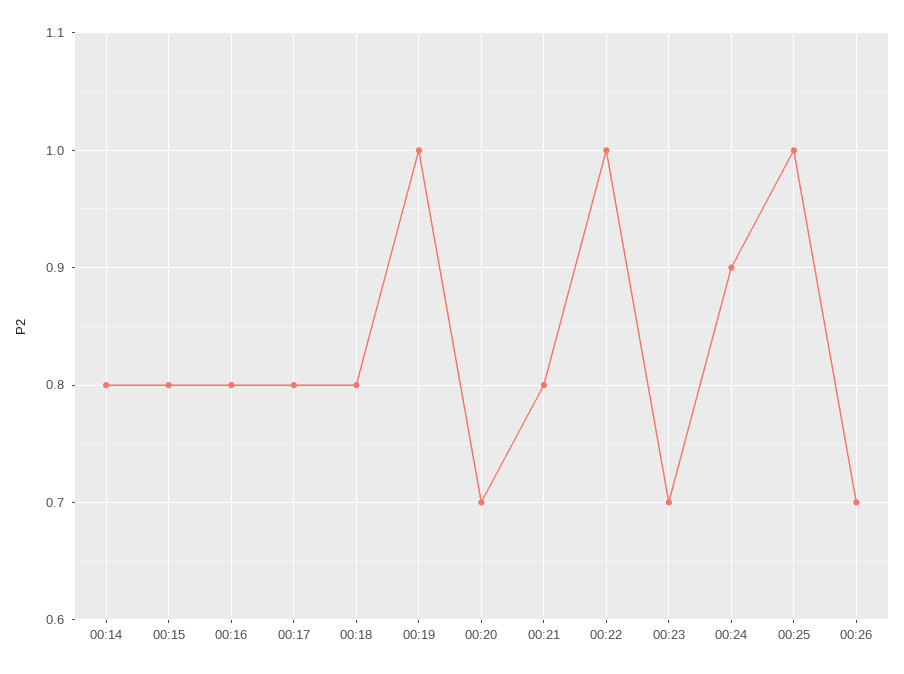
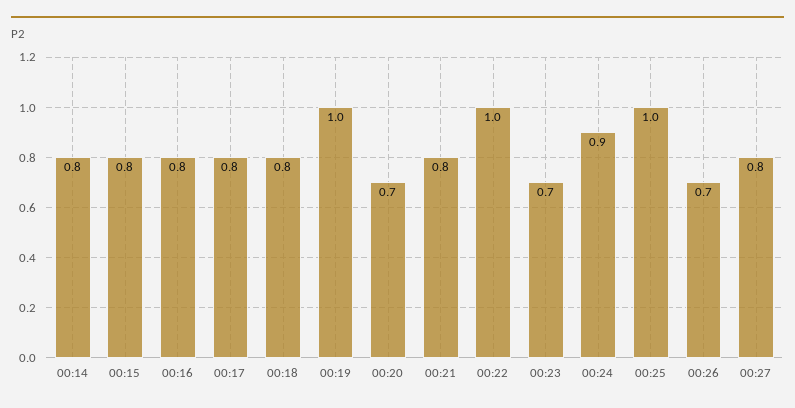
00:27: none -> 0.8

